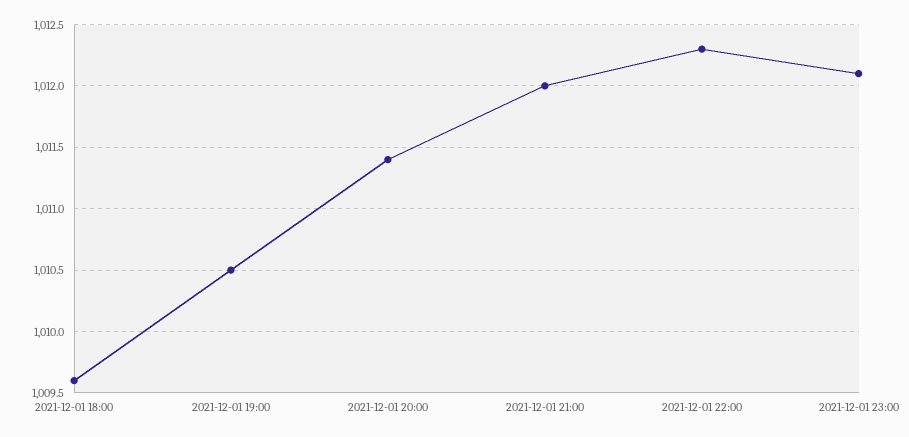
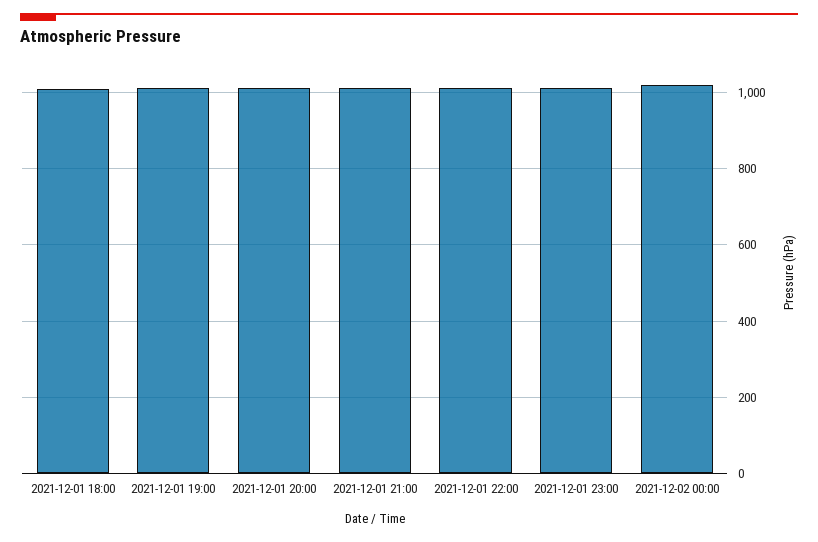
2021-12-02 00:00: none -> 1020

